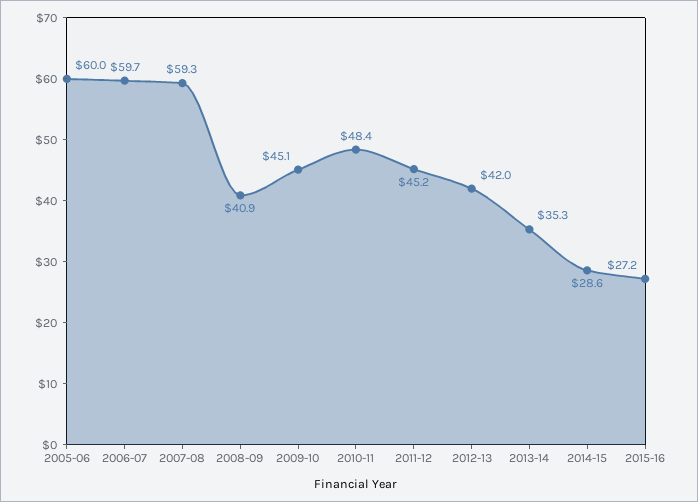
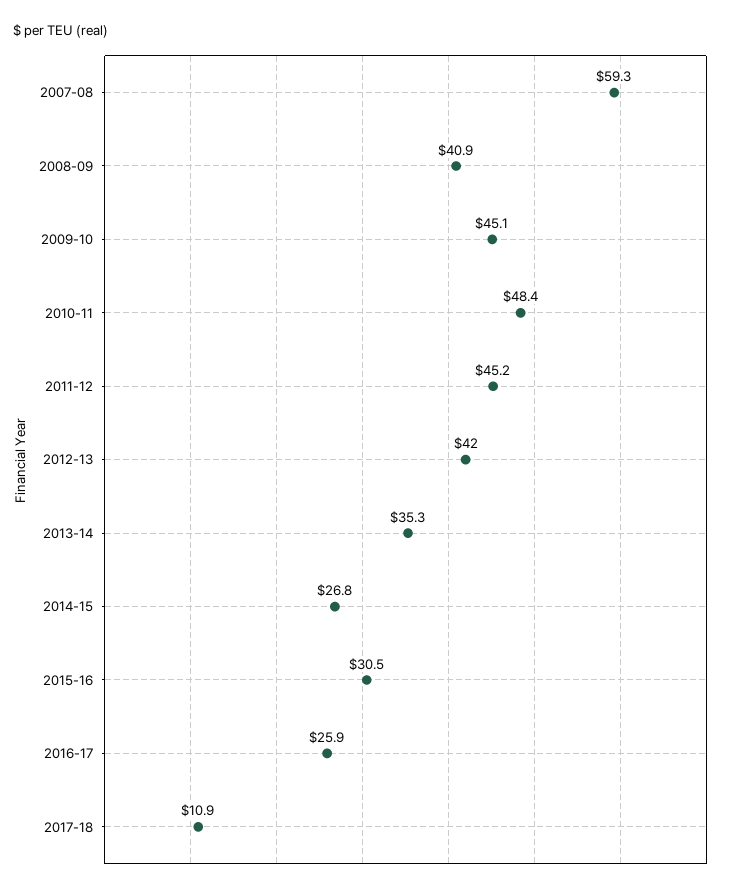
2005-06: 60 -> none
2006-07: 59.7 -> none
2014-15: 28.6 -> 26.8
2015-16: 27.2 -> 30.5
2016-17: none -> 25.9
2017-18: none -> 10.9

